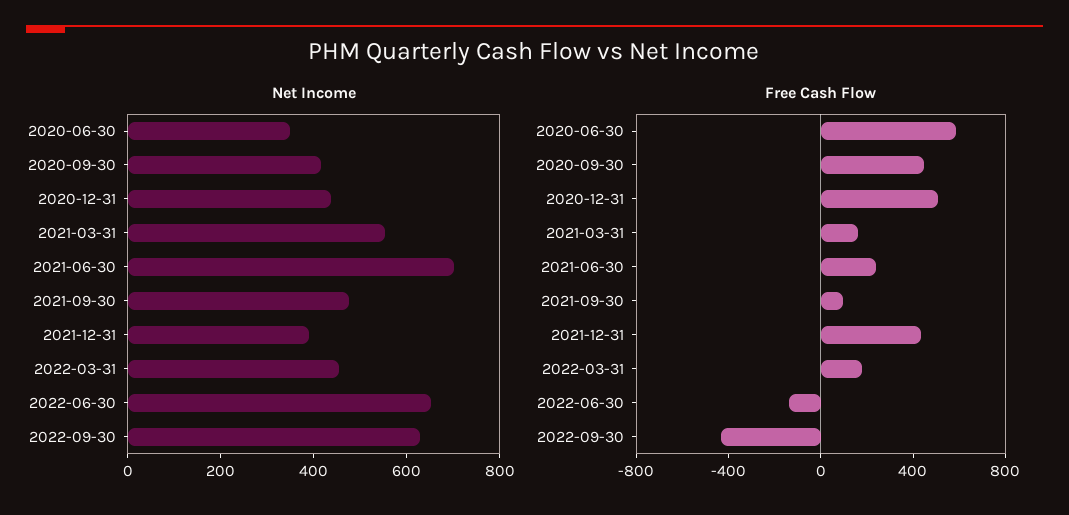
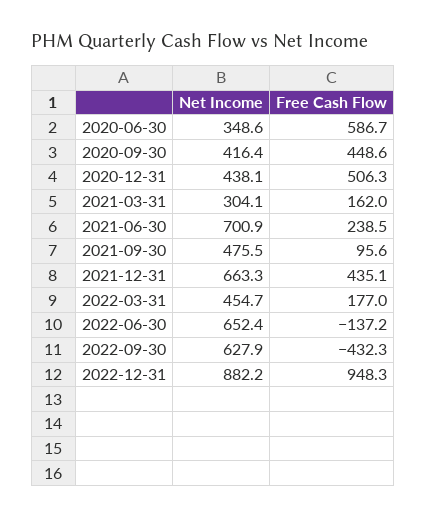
Net Income, 2021-03-31: 550 -> 304.1
Net Income, 2021-12-31: 400 -> 663.3
Net Income, 2022-12-31: none -> 882.2
Free Cash Flow, 2022-12-31: none -> 948.3

